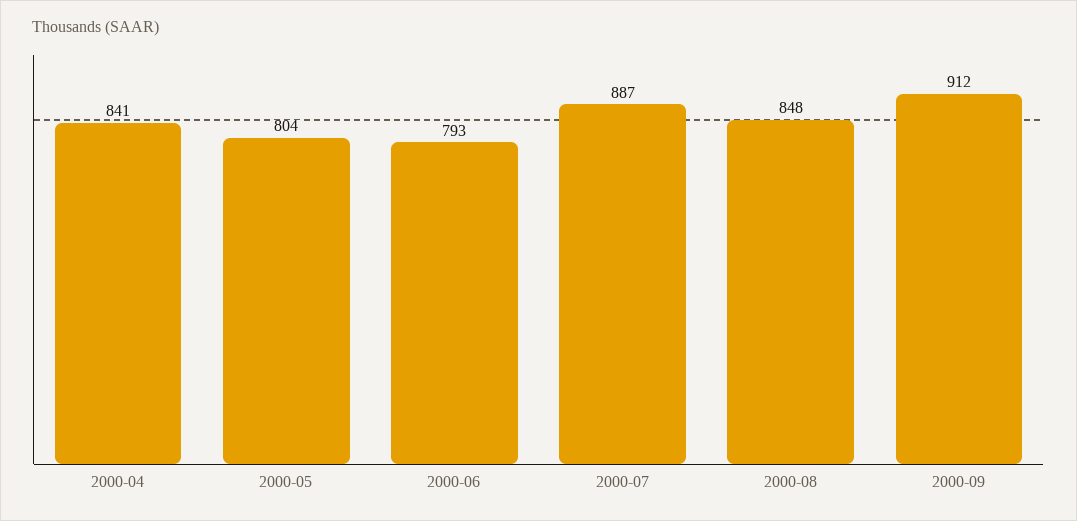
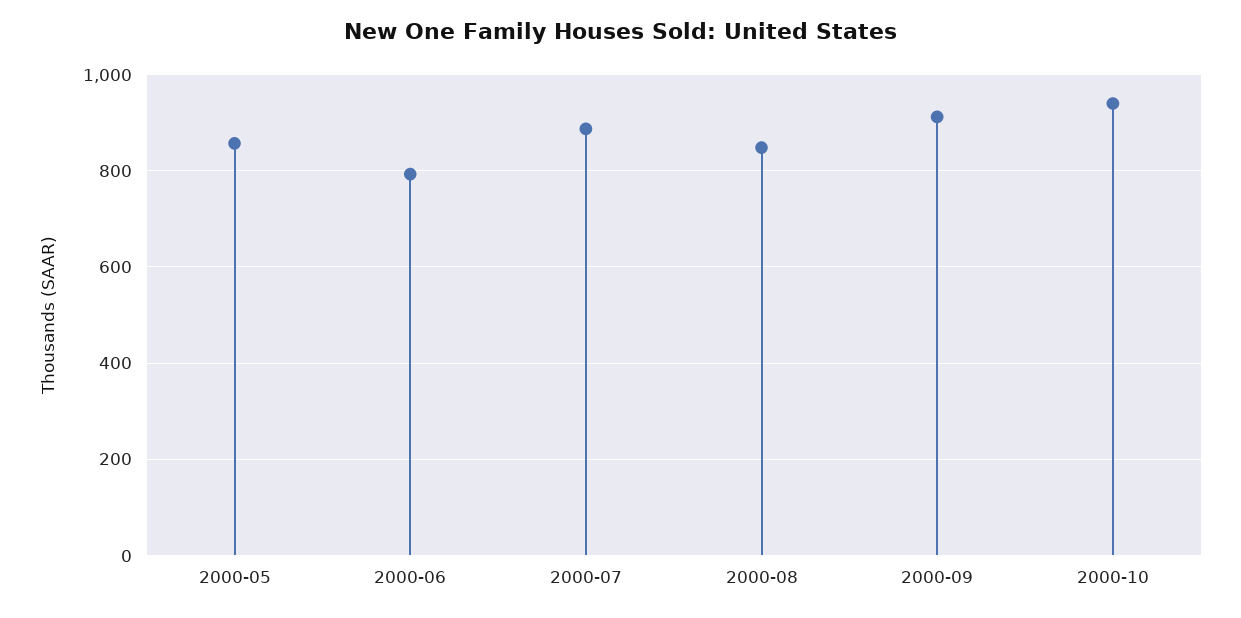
2000-04: 841 -> none
2000-05: 804 -> 860
2000-10: none -> 940

